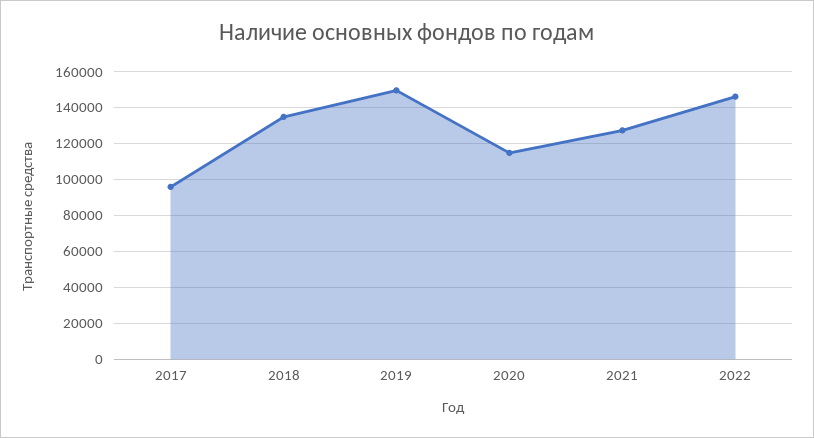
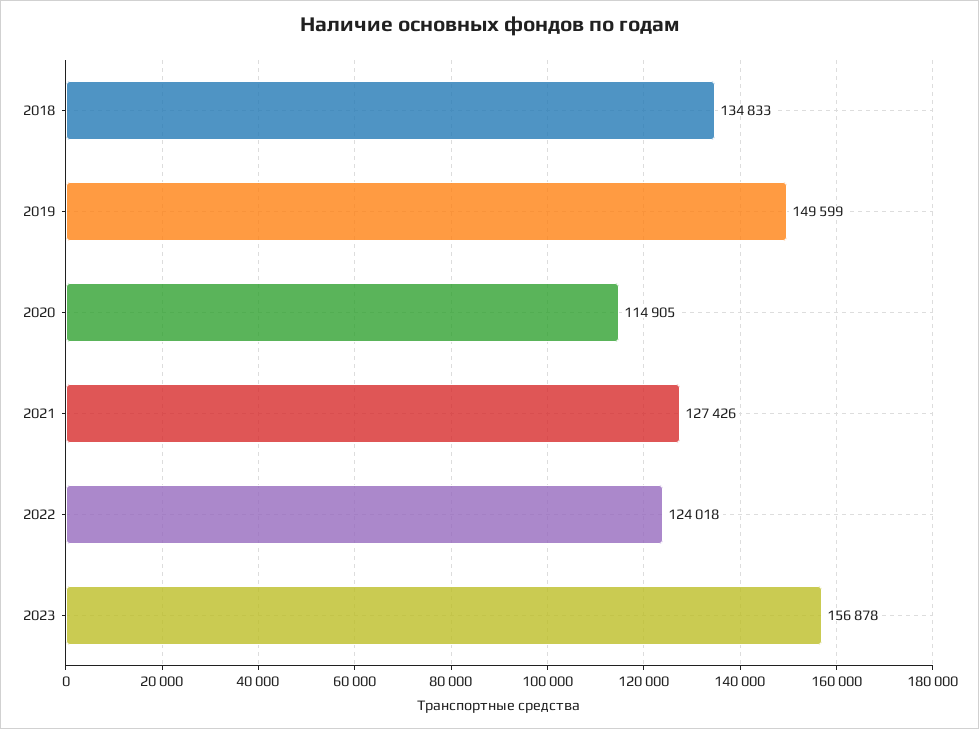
2017: 95000 -> none
2022: 145000 -> 124018
2023: none -> 156878

